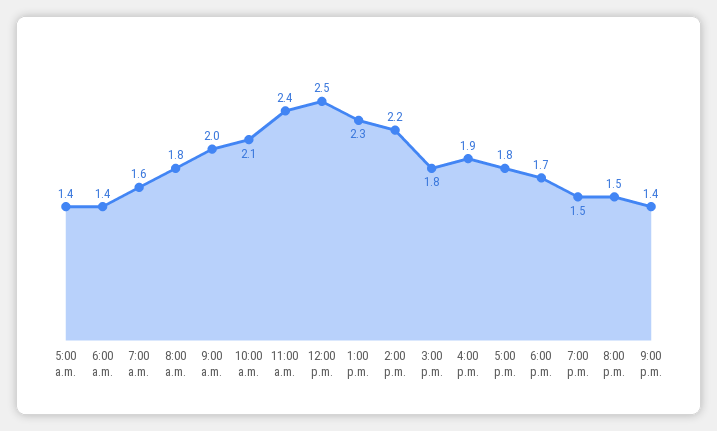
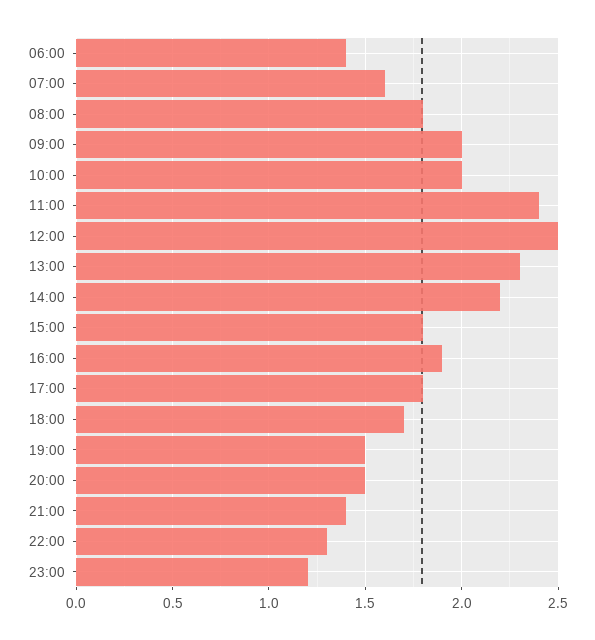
5:00 a.m.: 1.4 -> none
10:00 a.m.: 2.1 -> 2
22:00: none -> 1.3
23:00: none -> 1.2

